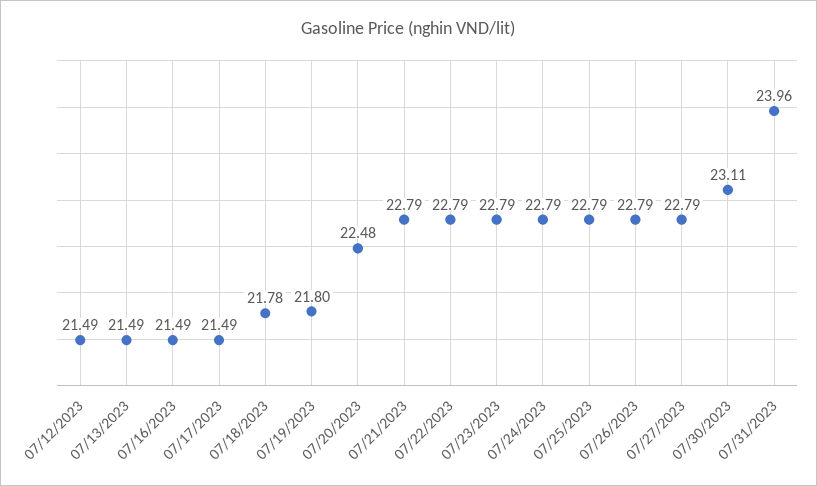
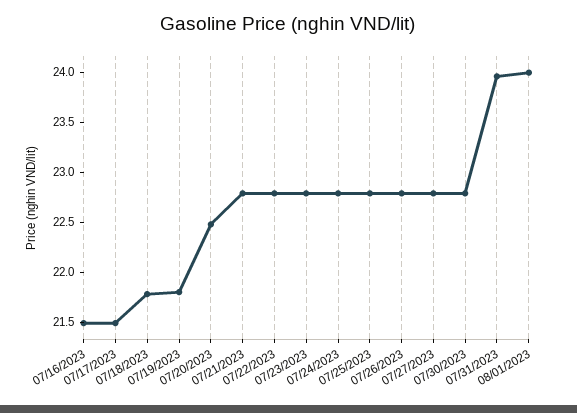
07/12/2023: 21.49 -> none
07/13/2023: 21.49 -> none
07/30/2023: 23.11 -> 22.8
08/01/2023: none -> 24

